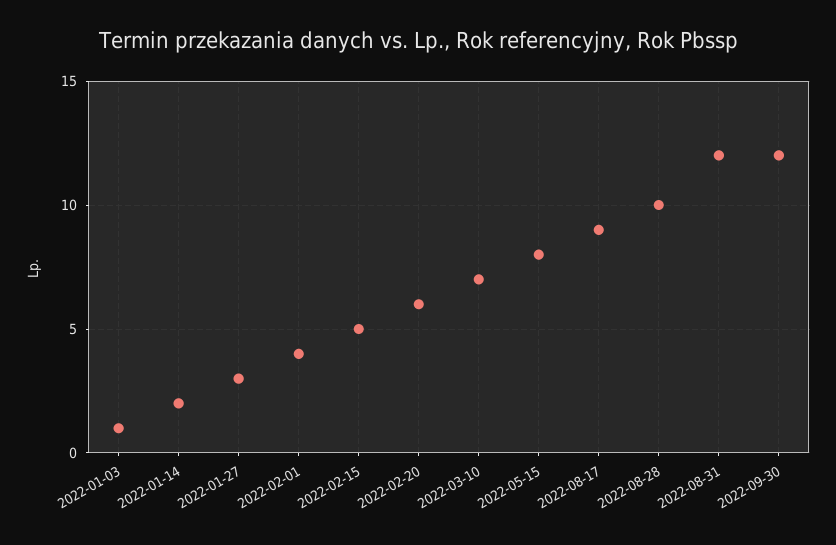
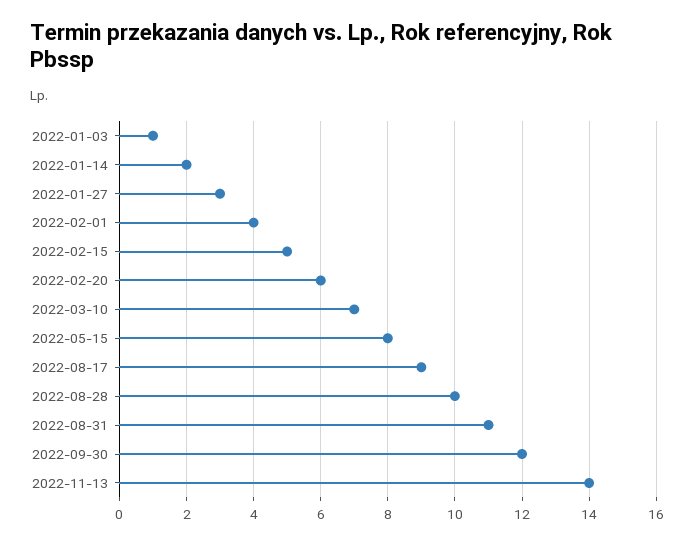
2022-08-31: 12 -> 11
2022-11-13: none -> 14

